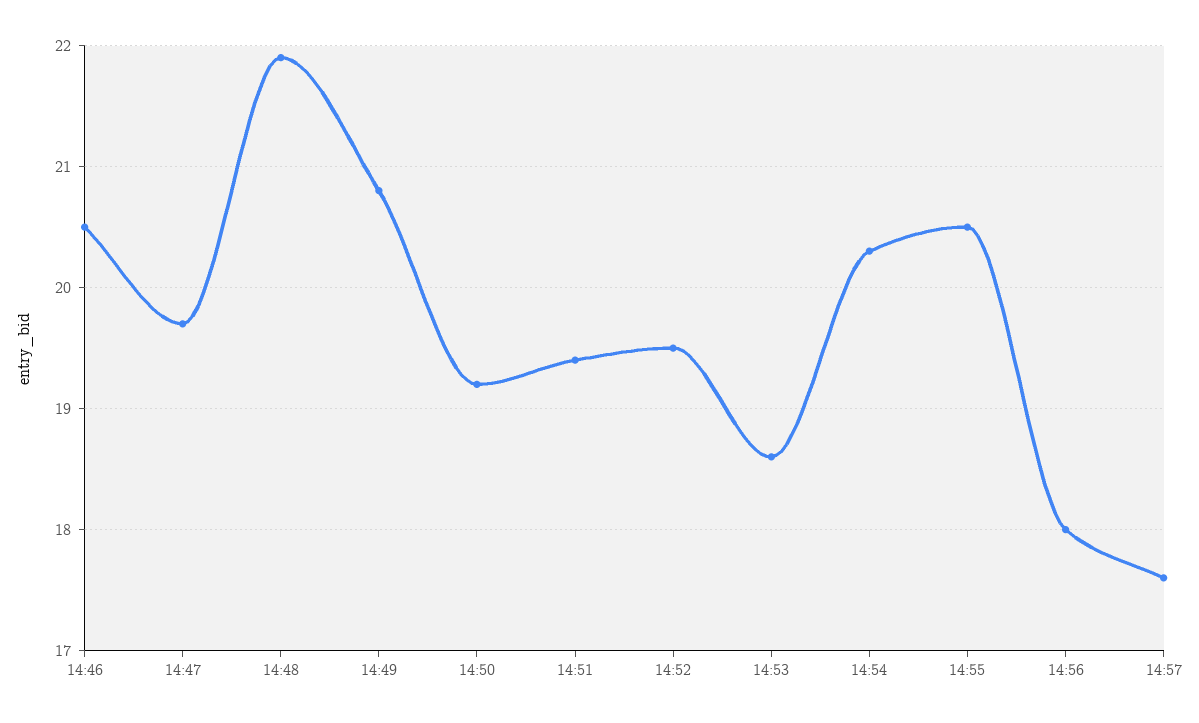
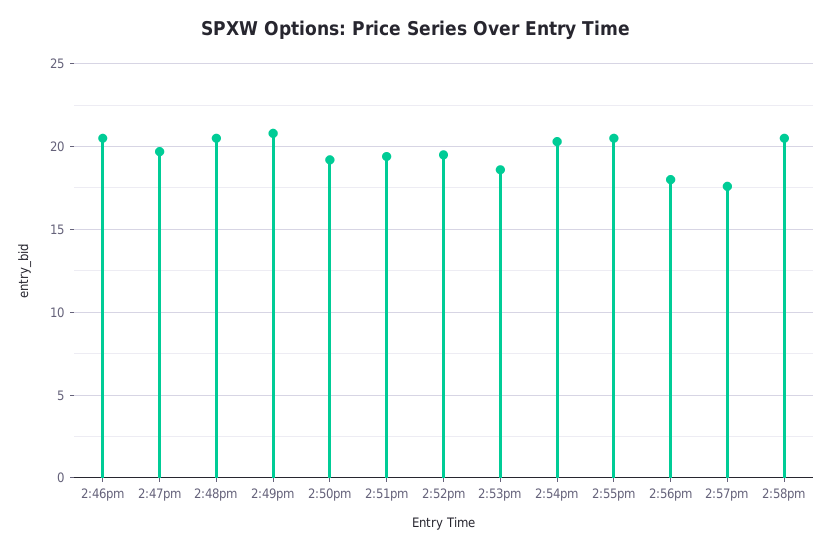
14:48: 21.9 -> 20.5
2:58pm: none -> 20.5

